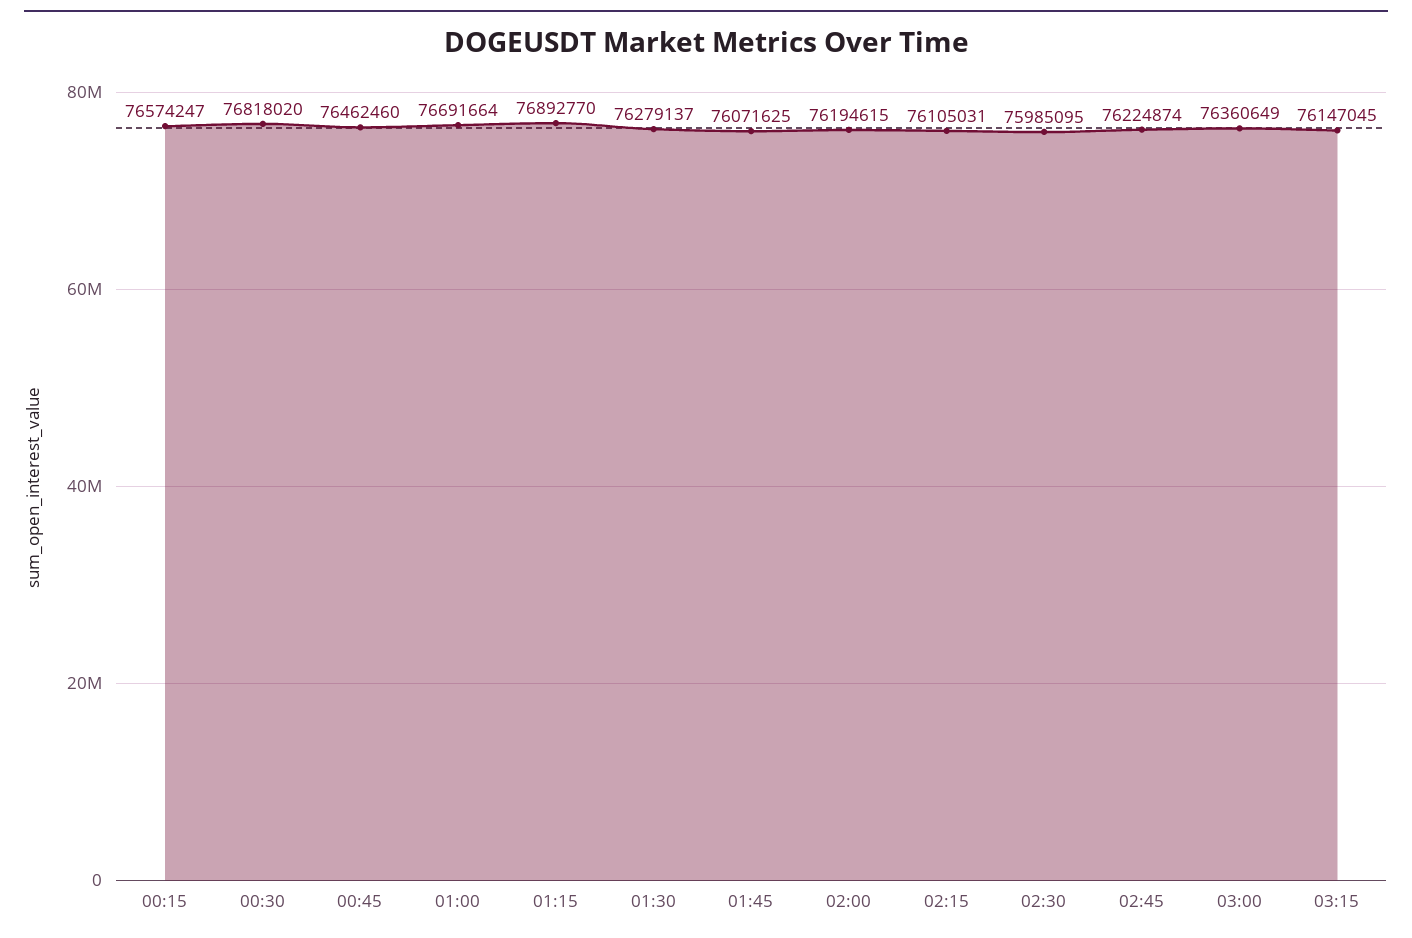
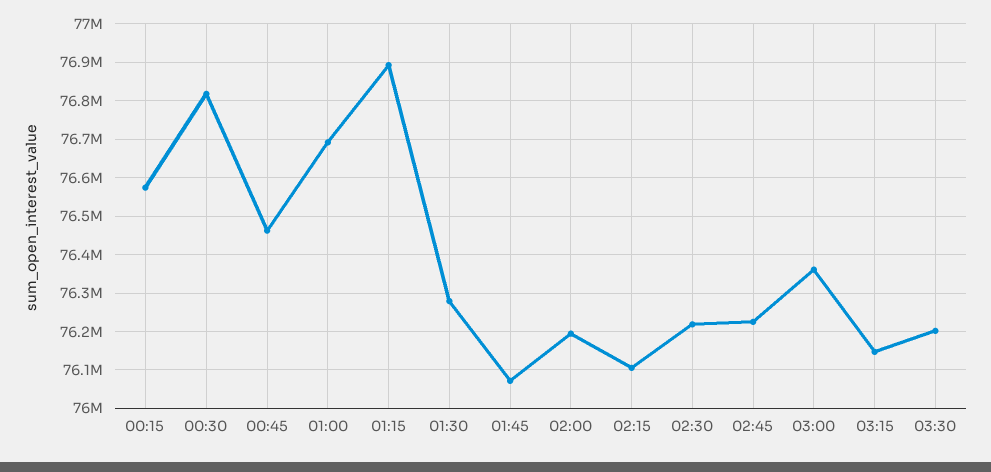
02:30: 75985095 -> 76220000
03:30: none -> 76200000

